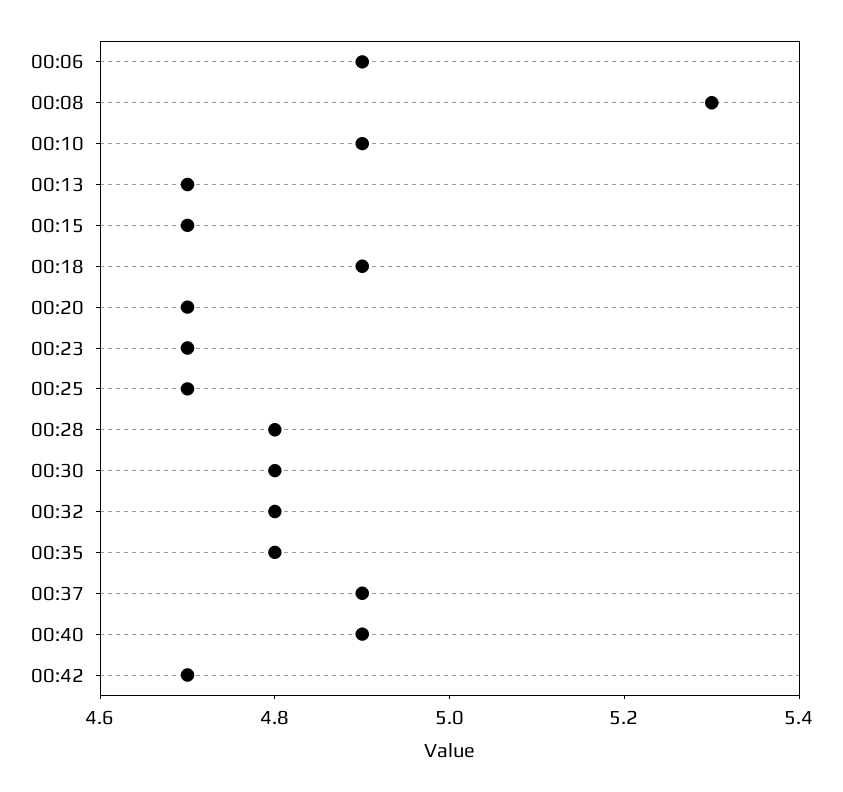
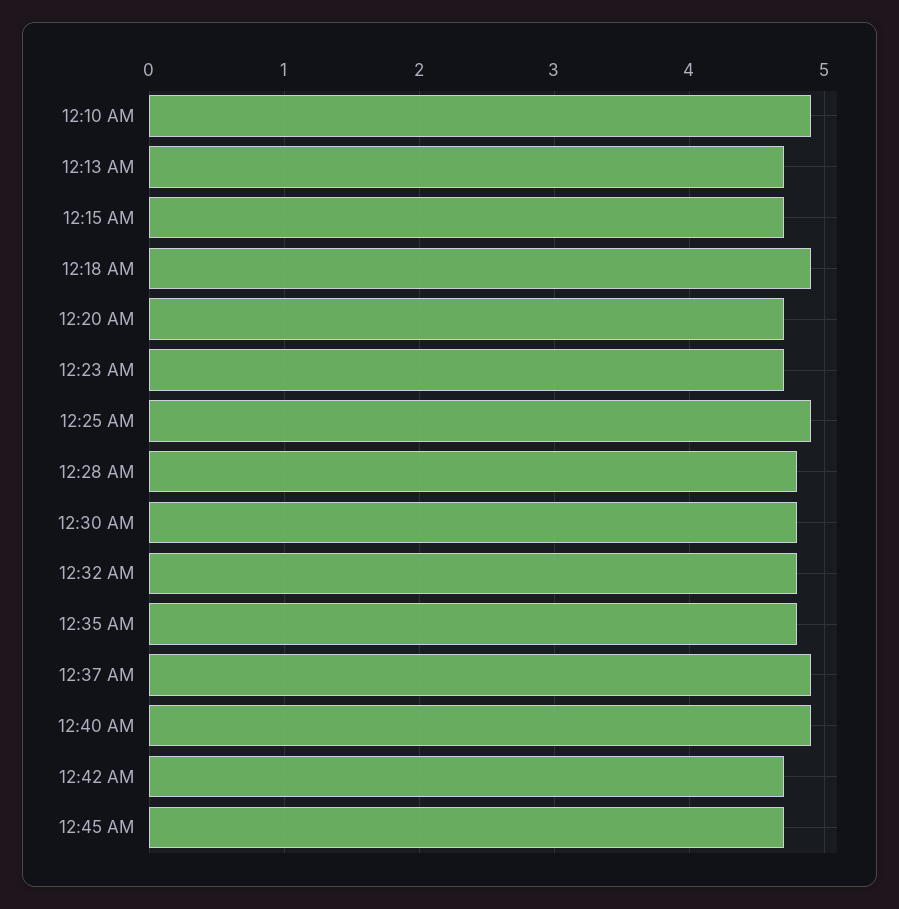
00:06: 4.9 -> none
00:08: 5.3 -> none
00:25: 4.7 -> 4.9
12:45 AM: none -> 4.7

